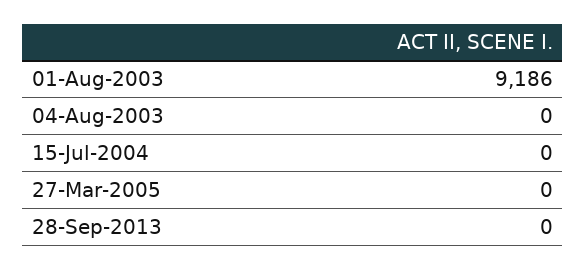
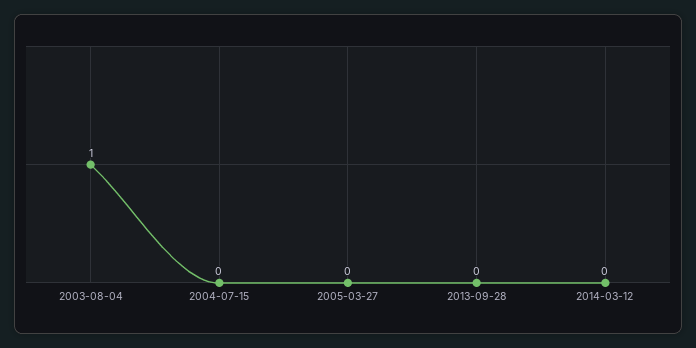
01-Aug-2003: 9186 -> none
04-Aug-2003: 0 -> 1
2014-03-12: none -> 0

